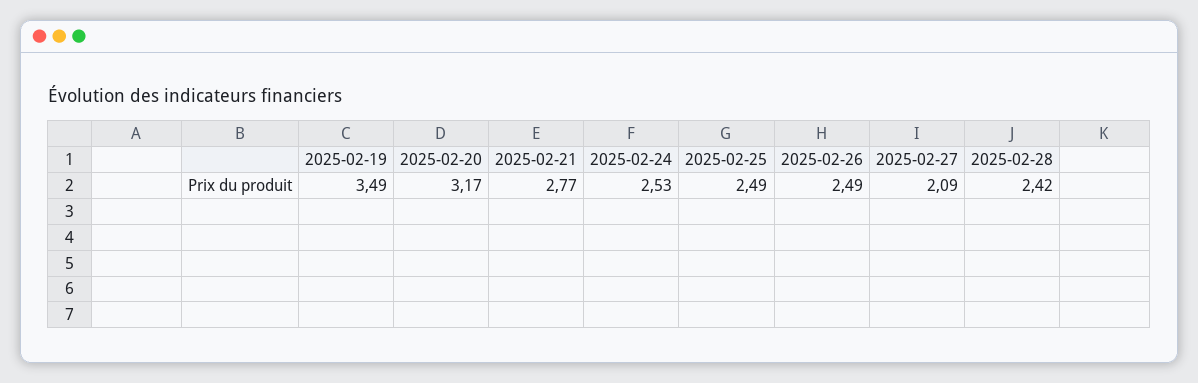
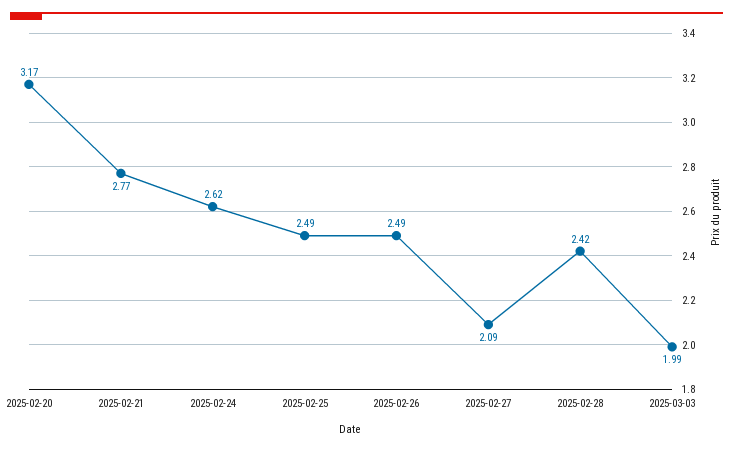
2025-02-19: 3.49 -> none
2025-02-24: 2.53 -> 2.62
2025-03-03: none -> 1.99

